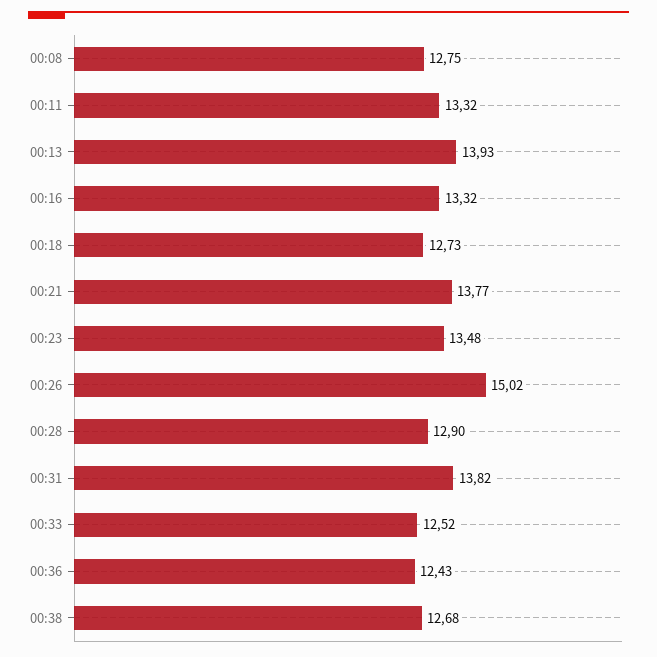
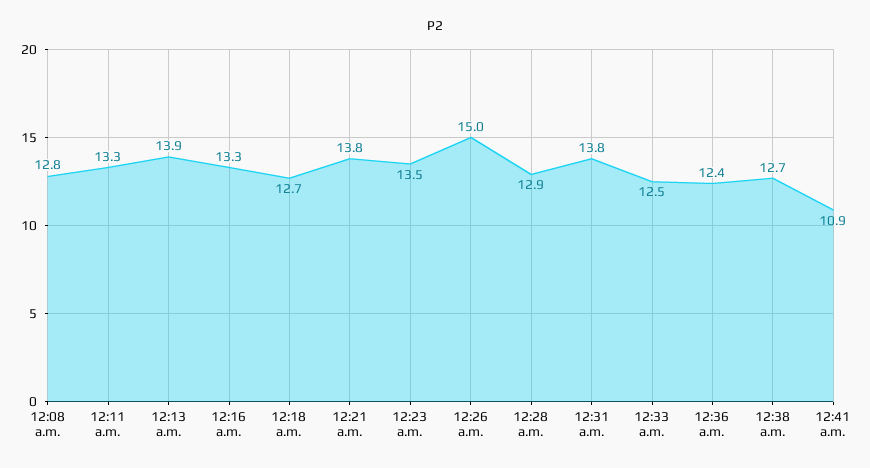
12:41 a.m.: none -> 10.9

